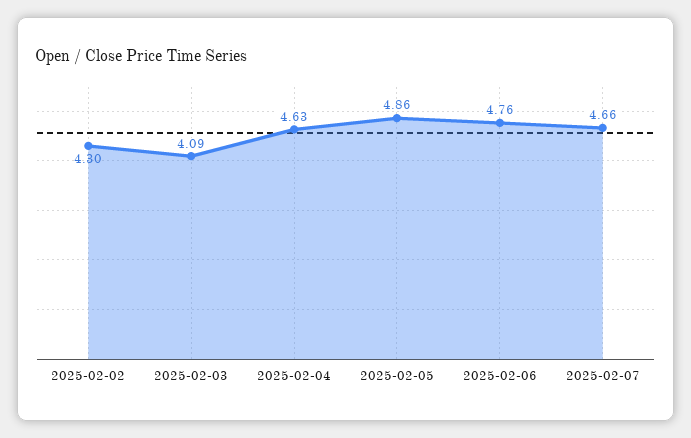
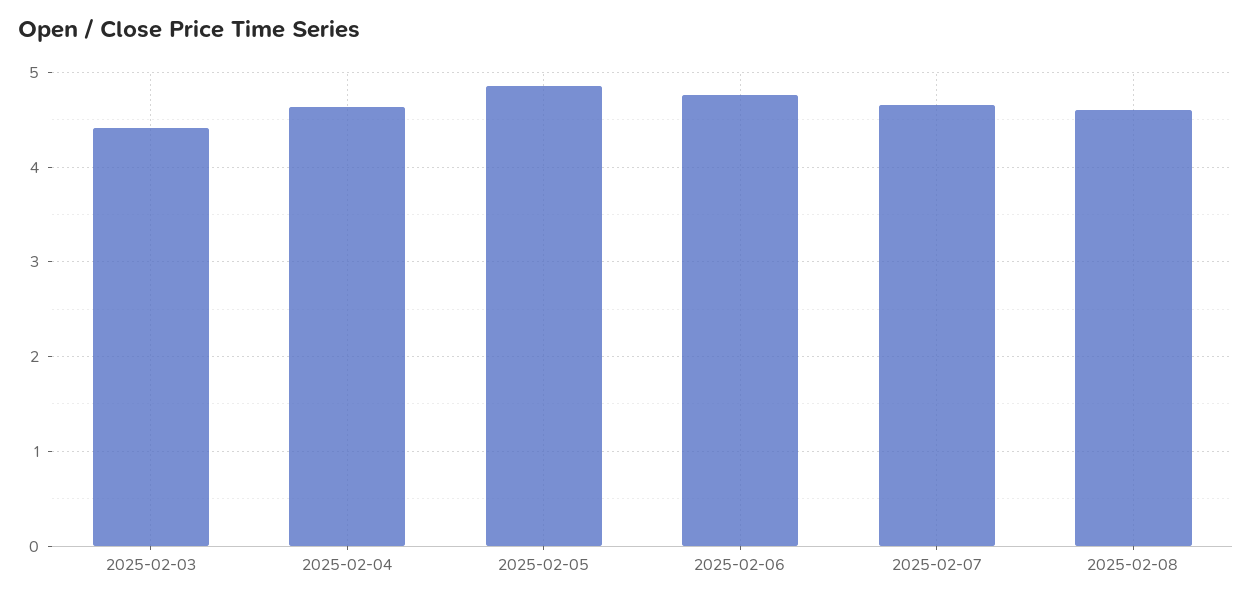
2025-02-02: 4.3 -> none
2025-02-03: 4.09 -> 4.4
2025-02-08: none -> 4.6

